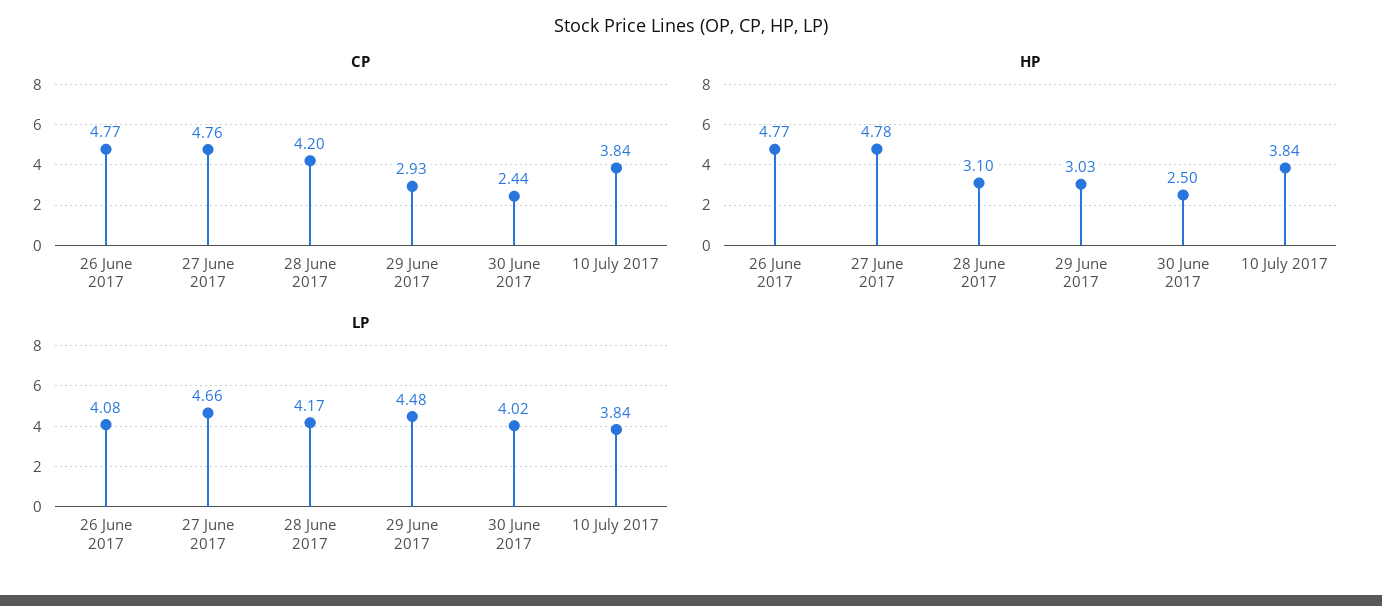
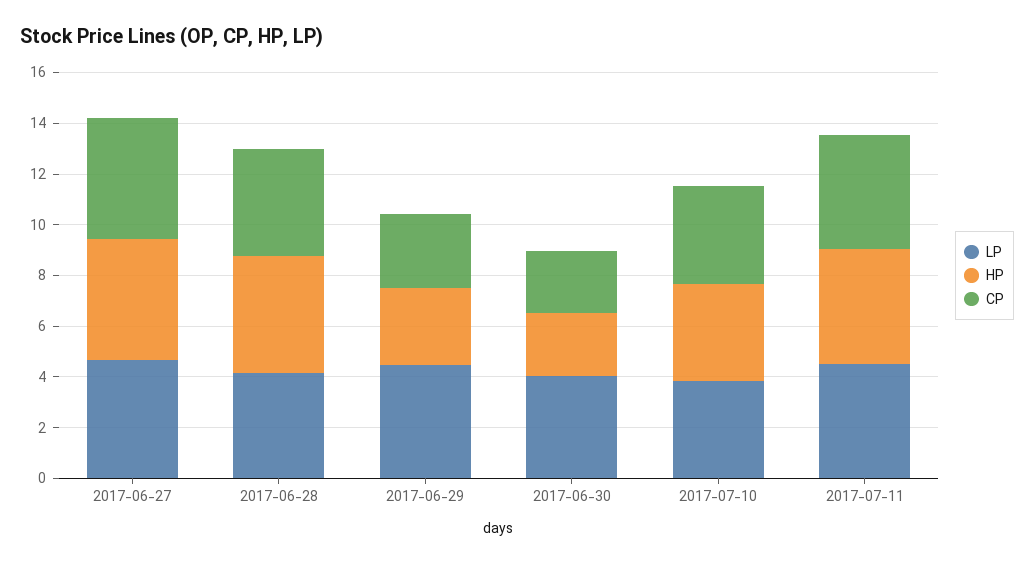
CP, 26 June 2017: 4.77 -> none
HP, 26 June 2017: 4.77 -> none
HP, 28 June 2017: 3.1 -> 4.5
LP, 26 June 2017: 4.08 -> none
LP, 2017-07-11: none -> 4.5
HP, 2017-07-11: none -> 4.5
CP, 2017-07-11: none -> 4.5

